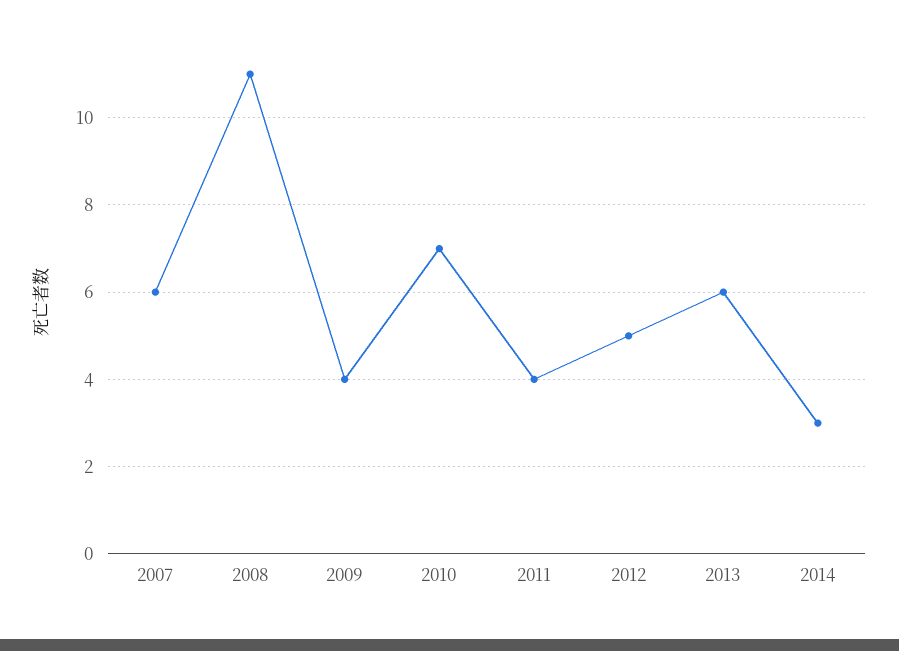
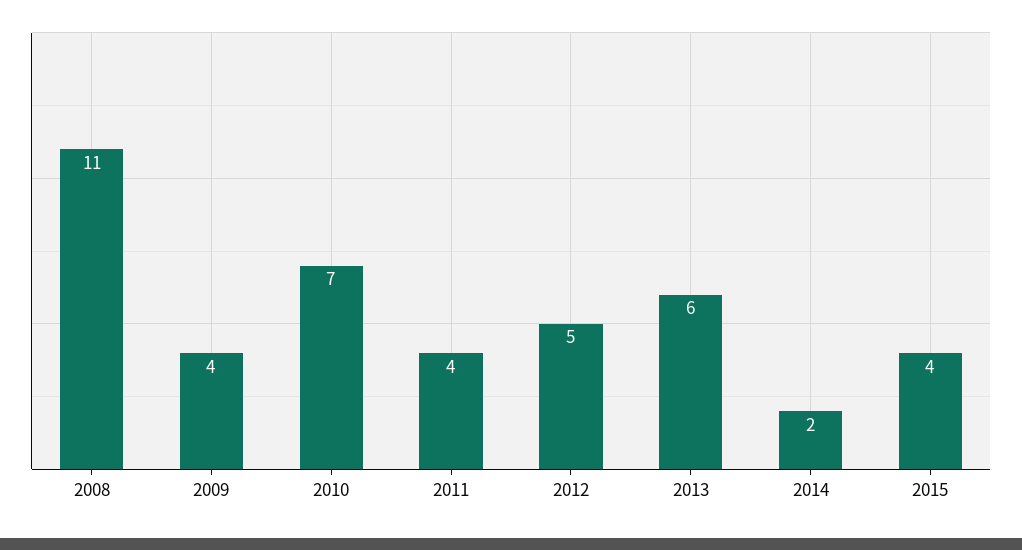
2007: 6 -> none
2014: 3 -> 2
2015: none -> 4

